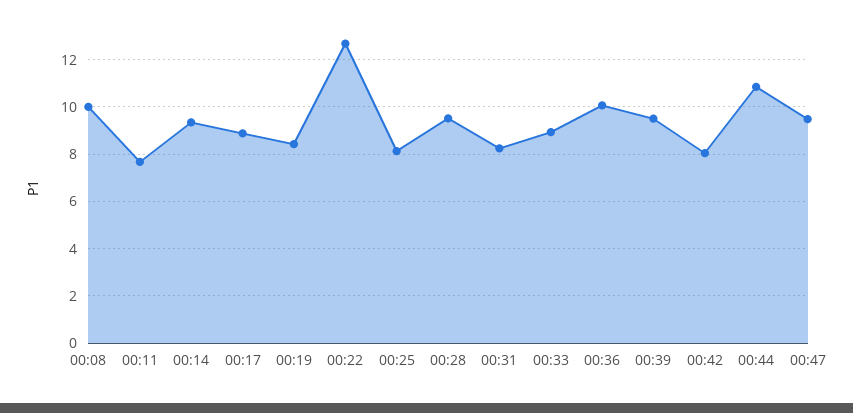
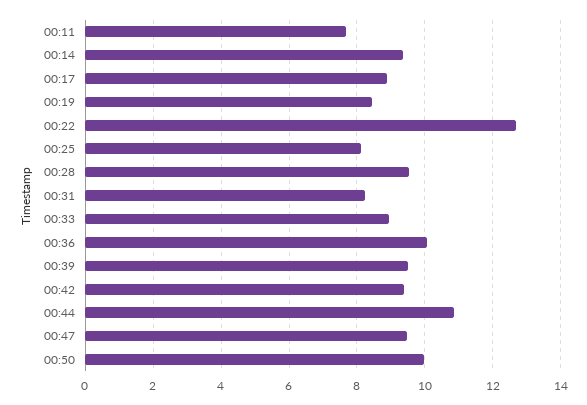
00:08: 10 -> none
00:42: 8 -> 9.4
00:50: none -> 10

